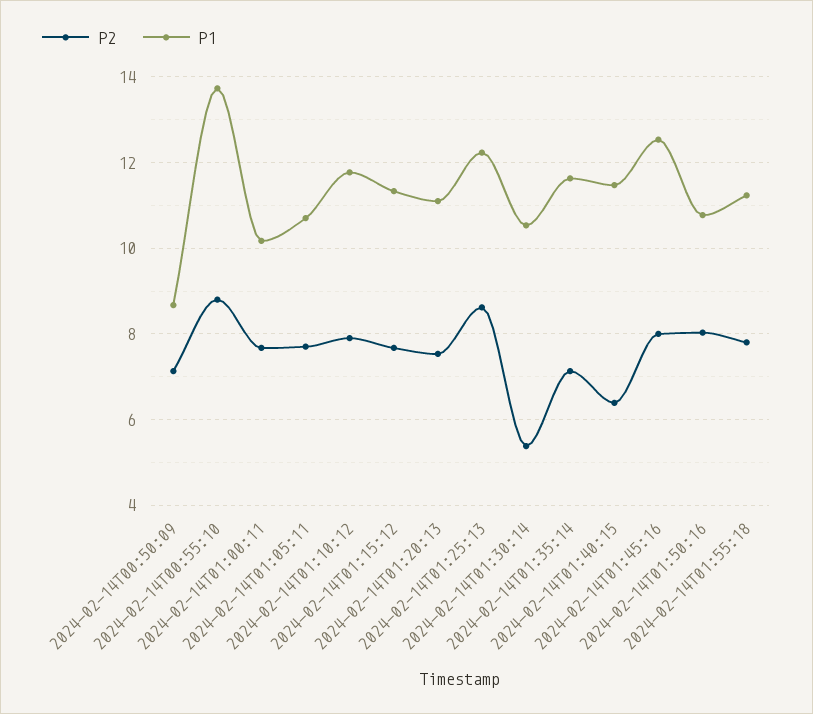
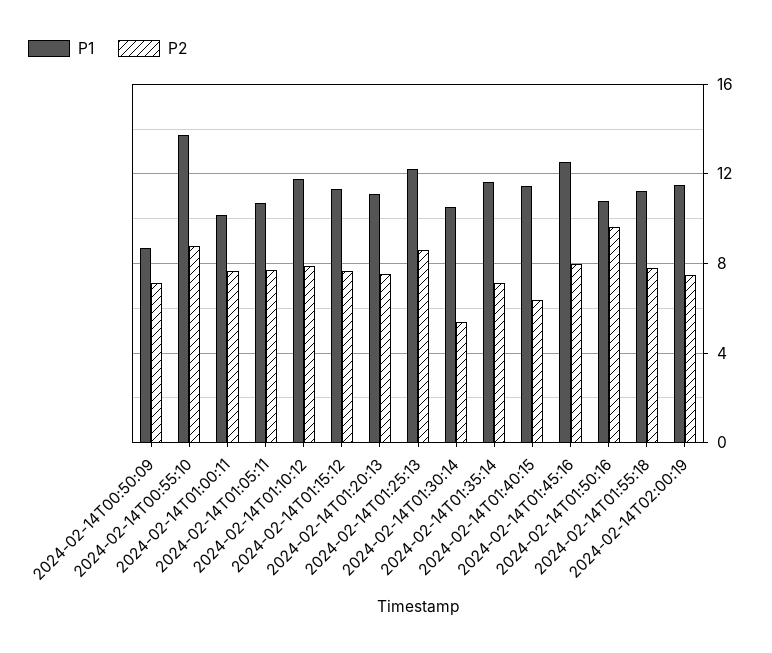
P2, 2024-02-14T01:50:16: 8 -> 9.5
P1, 2024-02-14T02:00:19: none -> 11.5
P2, 2024-02-14T02:00:19: none -> 7.5

